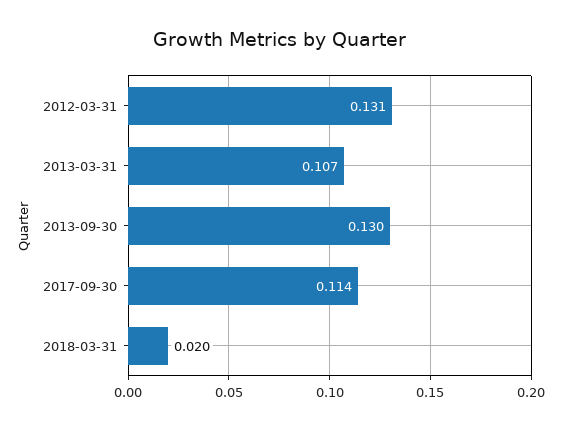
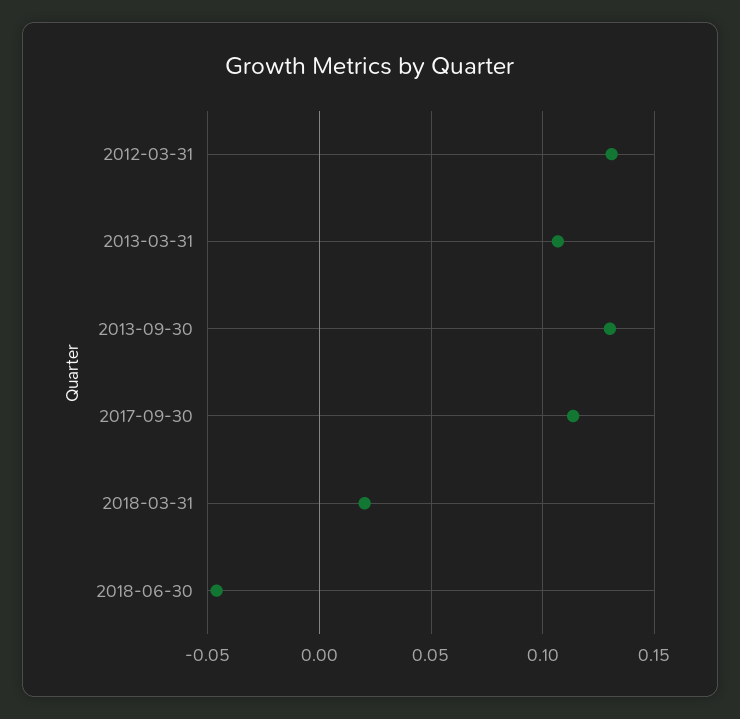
2018-06-30: none -> -0.045

